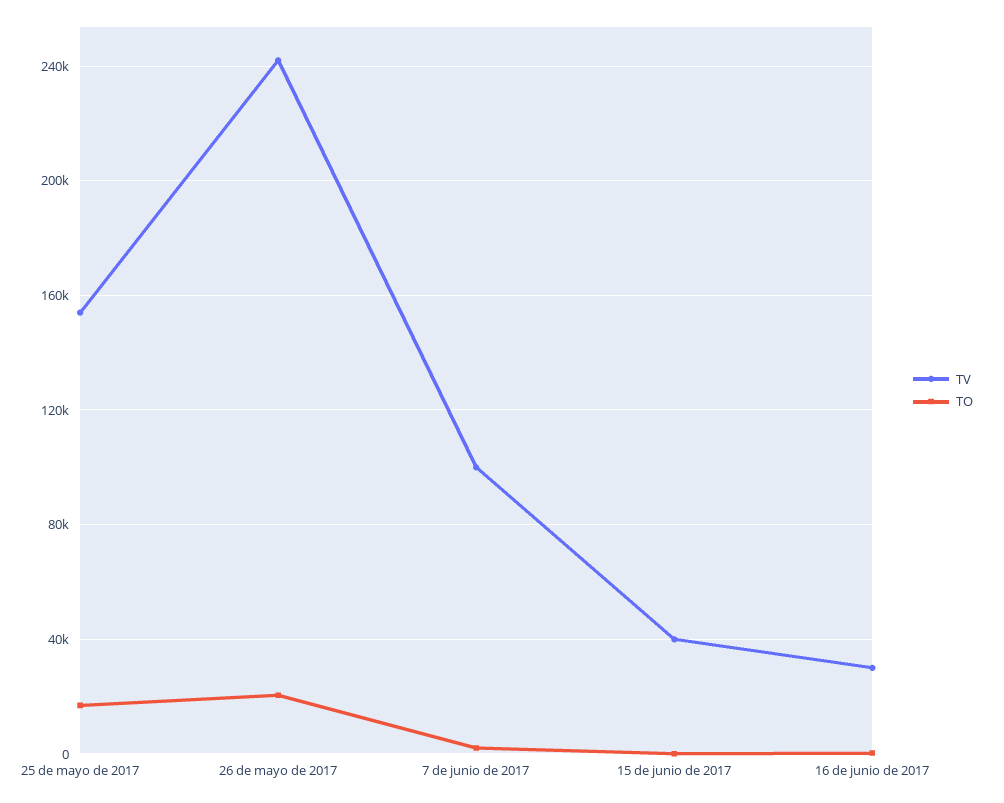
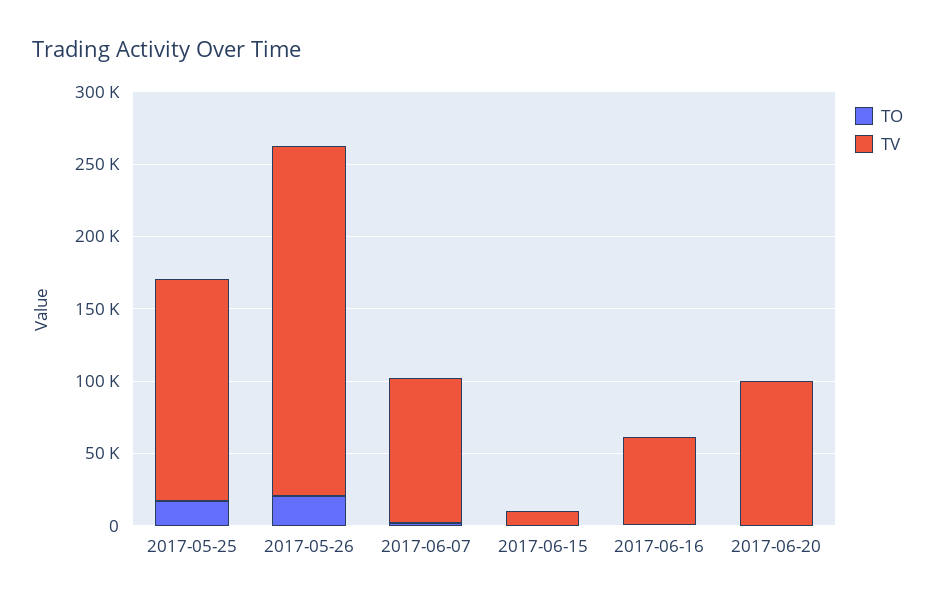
TV, 15 de junio de 2017: 40000 -> 10000
TV, 16 de junio de 2017: 30000 -> 60000
TO, 2017-06-20: none -> 0
TV, 2017-06-20: none -> 100000

